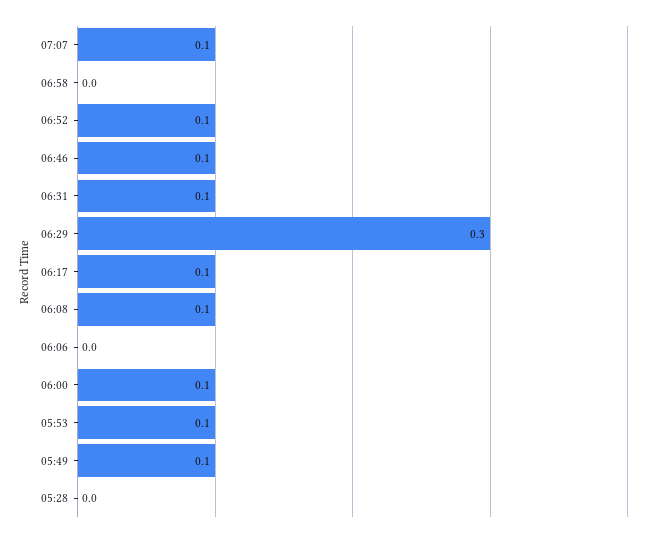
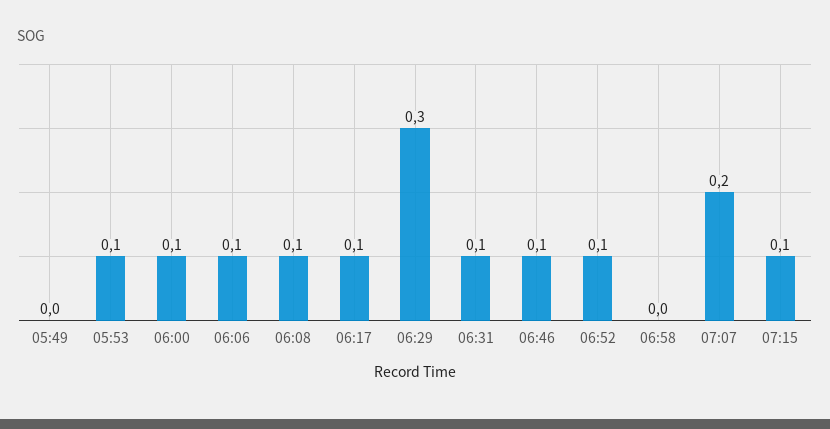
07:07: 0.1 -> 0.2
06:06: 0 -> 0.1
05:49: 0.1 -> 0
05:28: 0 -> none
07:15: none -> 0.1

